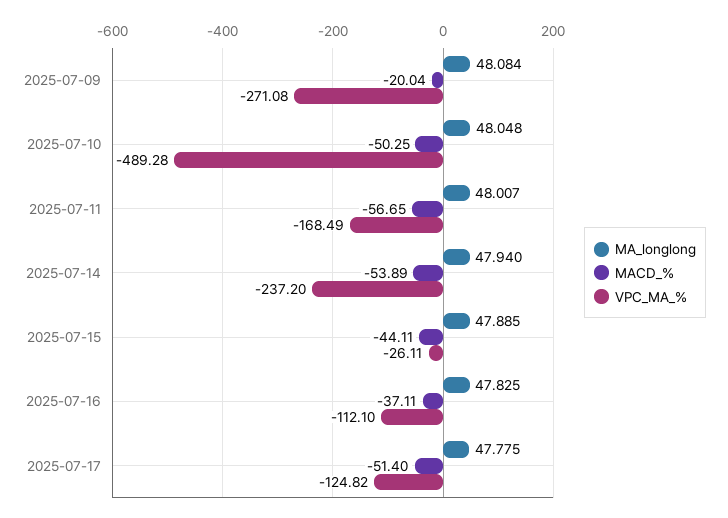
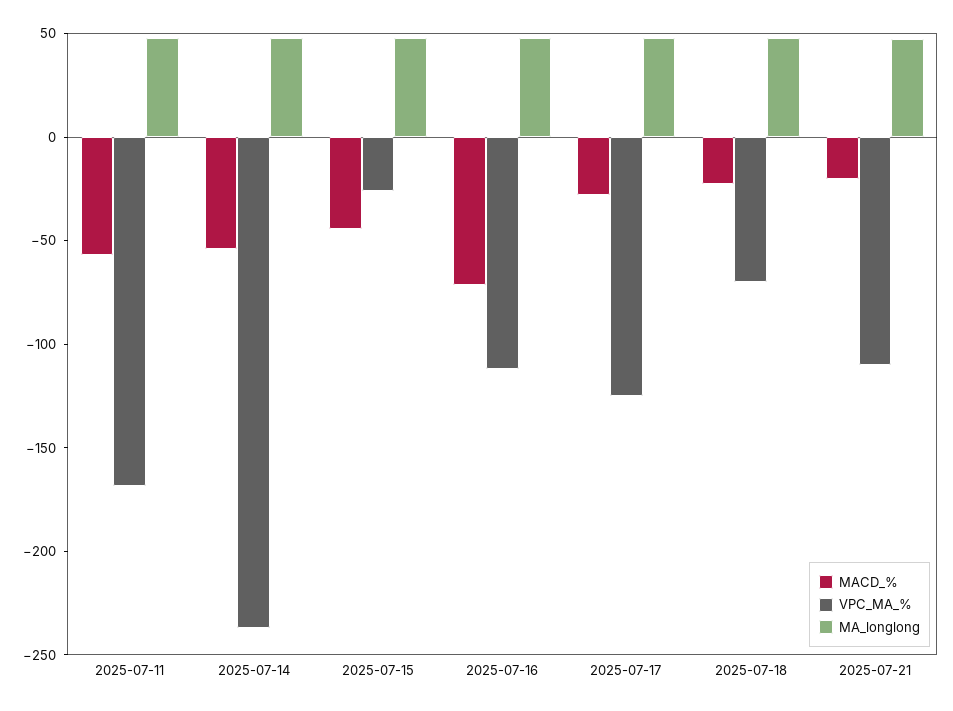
MA_longlong, 2025-07-09: 48.084 -> none
MACD_%, 2025-07-09: -20.04 -> none
VPC_MA_%, 2025-07-09: -271.08 -> none
MA_longlong, 2025-07-10: 48.048 -> none
MACD_%, 2025-07-10: -50.25 -> none
VPC_MA_%, 2025-07-10: -489.28 -> none
MACD_%, 2025-07-16: -37.11 -> -70
MACD_%, 2025-07-17: -51.4 -> -30
MACD_%, 2025-07-18: none -> -20
VPC_MA_%, 2025-07-18: none -> -70
MA_longlong, 2025-07-18: none -> 50
MACD_%, 2025-07-21: none -> -20
VPC_MA_%, 2025-07-21: none -> -110
MA_longlong, 2025-07-21: none -> 50

